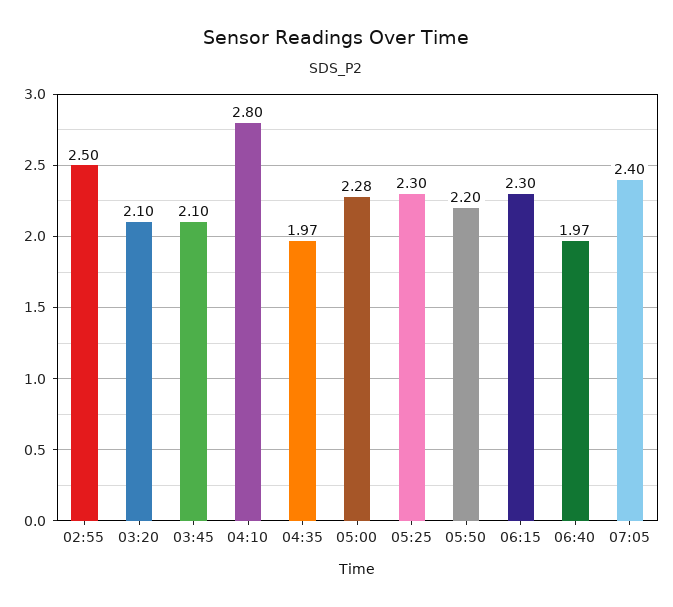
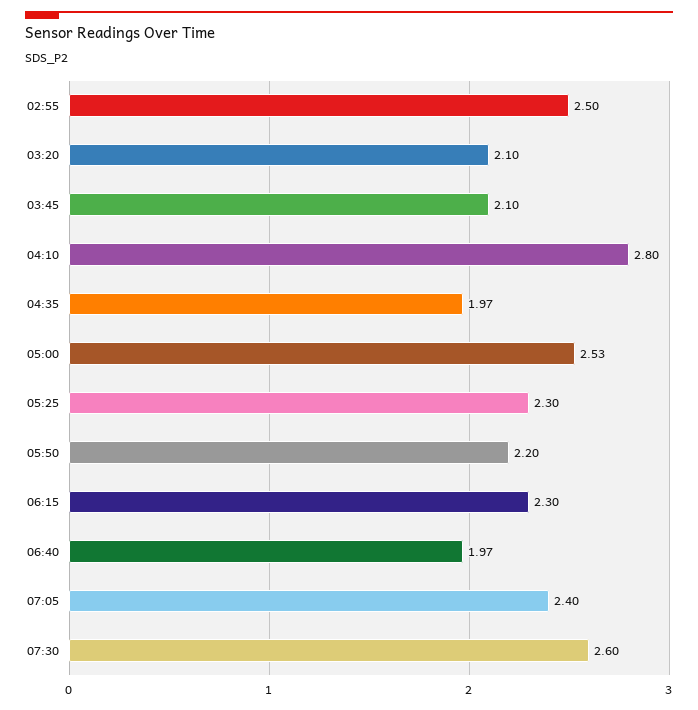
05:00: 2.28 -> 2.53
07:30: none -> 2.6

